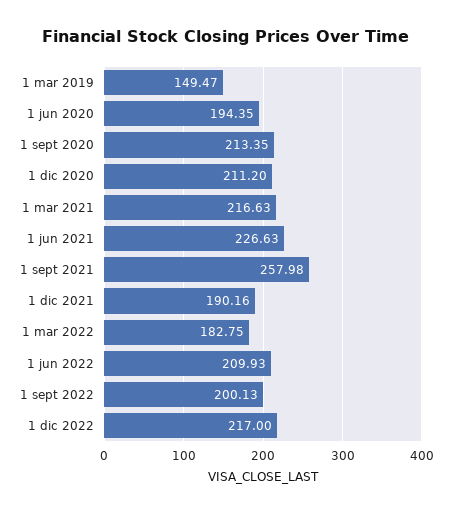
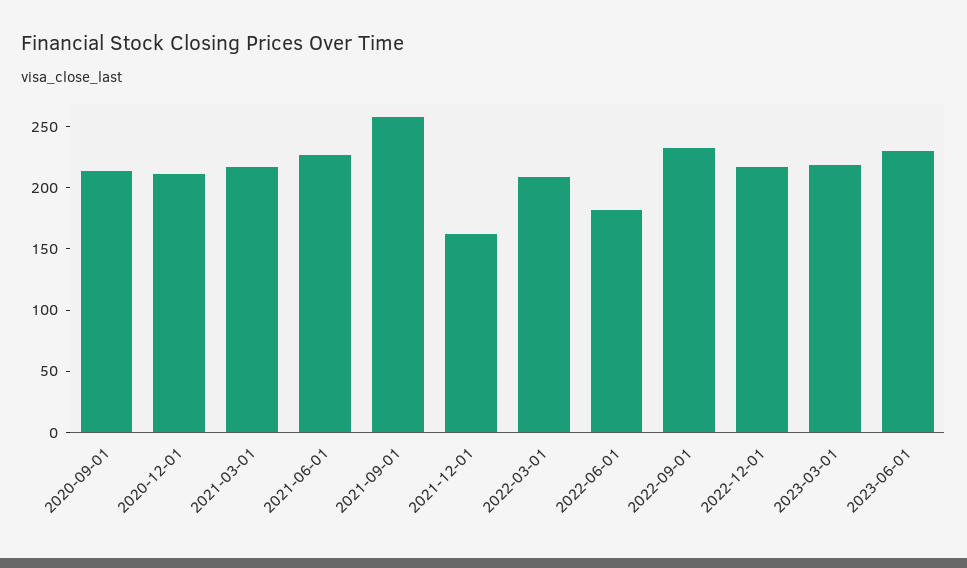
1 mar 2019: 149.47 -> none
1 jun 2020: 194.35 -> none
1 dic 2021: 190.16 -> 160
1 mar 2022: 182.75 -> 210
1 jun 2022: 209.93 -> 180
1 sept 2022: 200.13 -> 230
2023-03-01: none -> 220
2023-06-01: none -> 230

